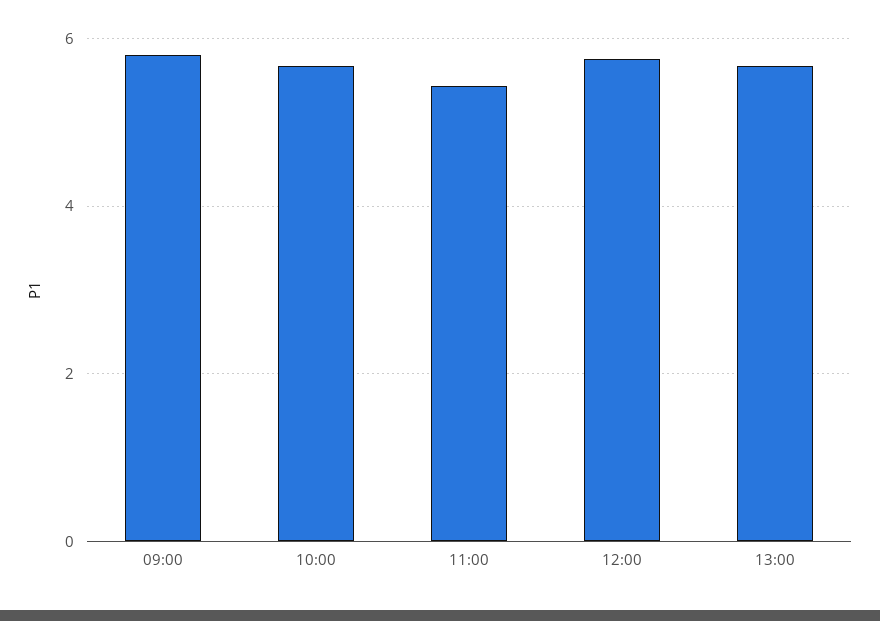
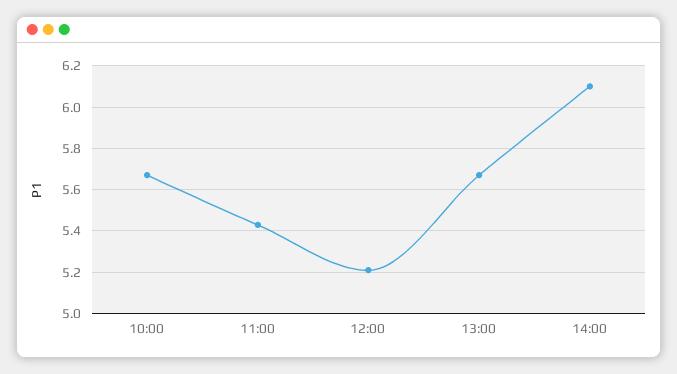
09:00: 5.8 -> none
12:00: 5.8 -> 5.2
14:00: none -> 6.1

